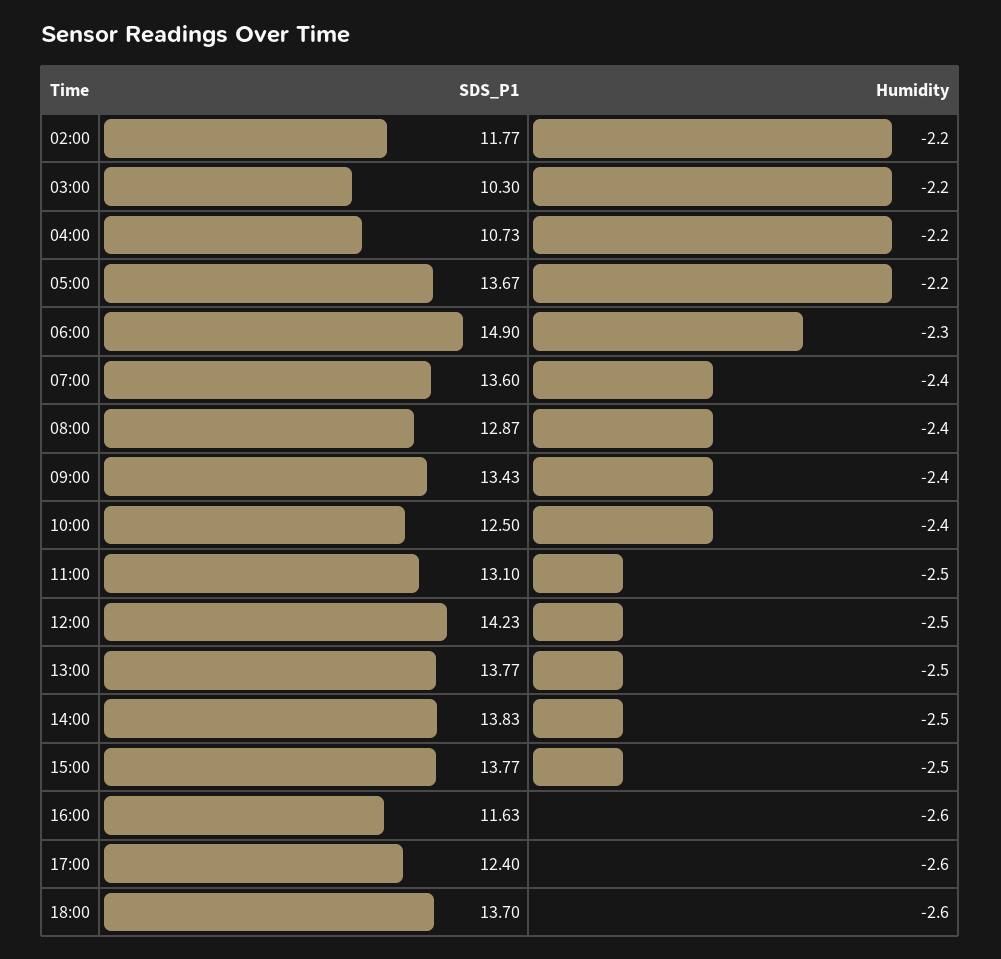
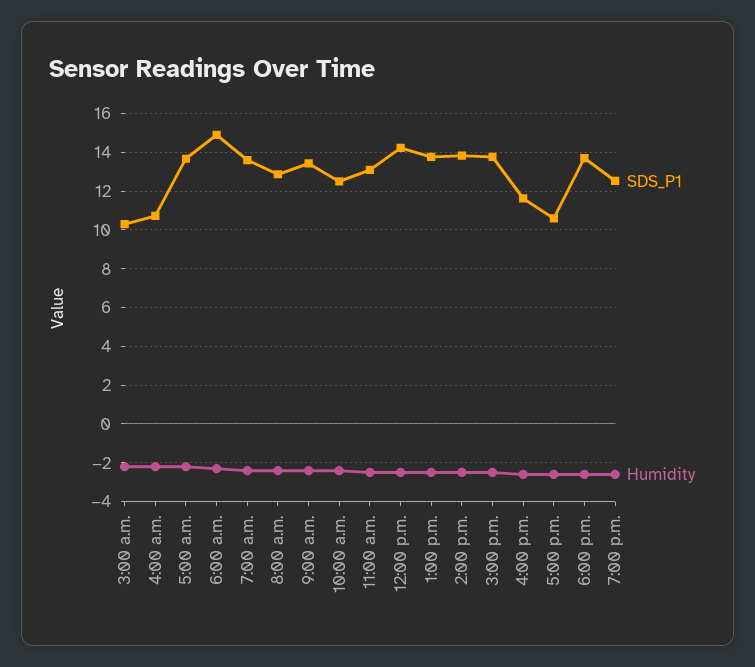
SDS_P1, 02:00: 11.77 -> none
Humidity, 02:00: -2.2 -> none
SDS_P1, 17:00: 12.4 -> 10.5
SDS_P1, 7:00 p.m.: none -> 12.5
Humidity, 7:00 p.m.: none -> -2.5

